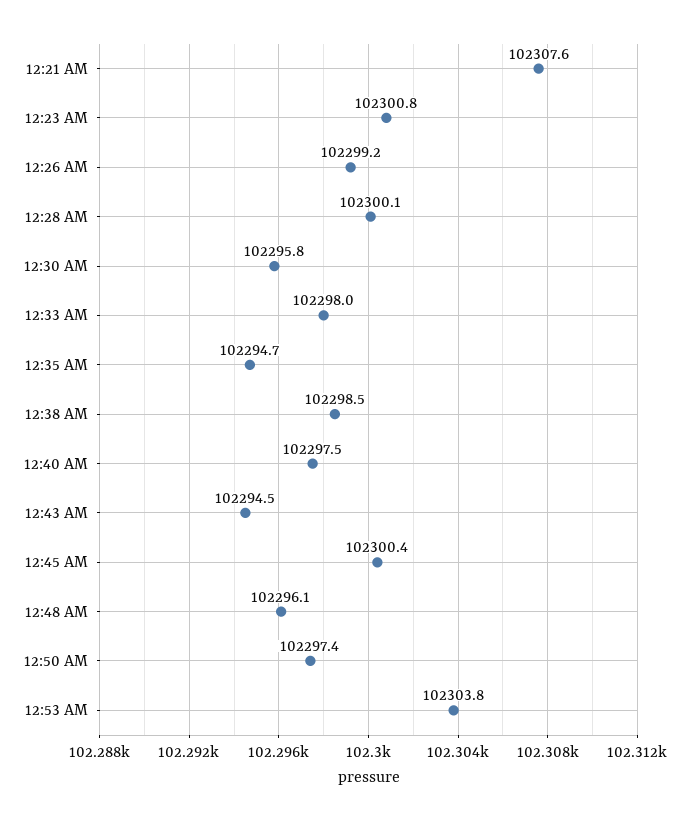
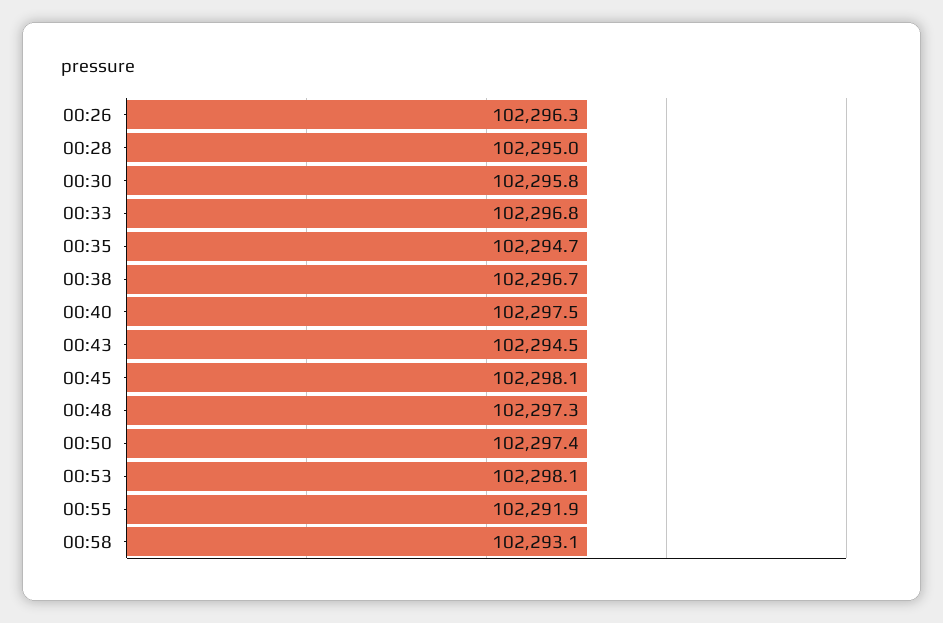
12:21 AM: 102307.6 -> none
12:23 AM: 102300.8 -> none
12:26 AM: 102299.2 -> 102296.3
12:28 AM: 102300.1 -> 102295
12:33 AM: 102298 -> 102296.8
12:38 AM: 102298.5 -> 102296.7
12:45 AM: 102300.4 -> 102298.1
12:48 AM: 102296.1 -> 102297.3
12:53 AM: 102303.8 -> 102298.1
00:55: none -> 102291.9
00:58: none -> 102293.1

